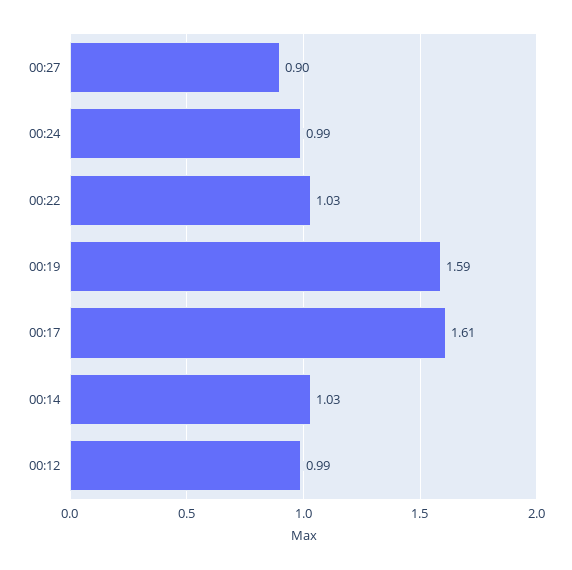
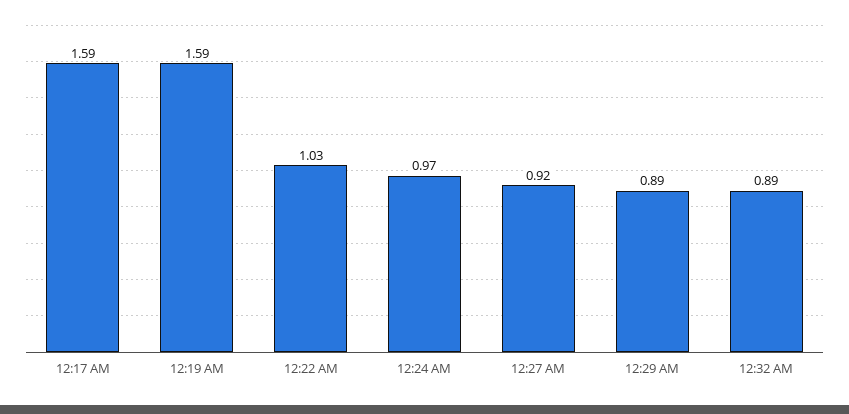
00:27: 0.9 -> 0.92
00:24: 0.99 -> 0.97
00:17: 1.61 -> 1.59
00:14: 1.03 -> none
00:12: 0.99 -> none
12:29 AM: none -> 0.89
12:32 AM: none -> 0.89

